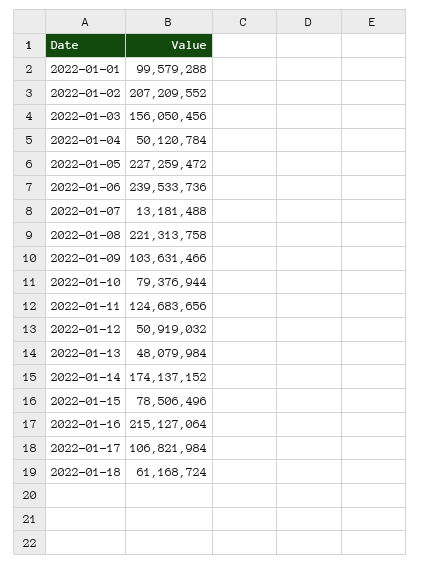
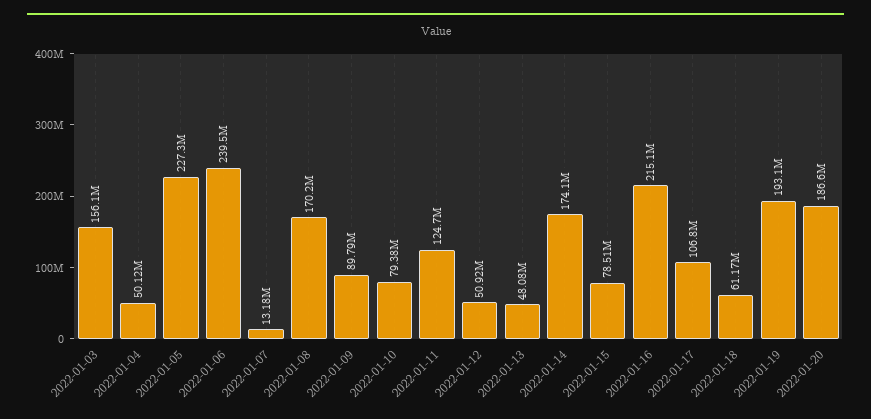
2022-01-01: 99579288 -> none
2022-01-02: 207209552 -> none
2022-01-08: 221313758 -> 170200000
2022-01-09: 103631466 -> 89790000
2022-01-19: none -> 193100000
2022-01-20: none -> 186600000

